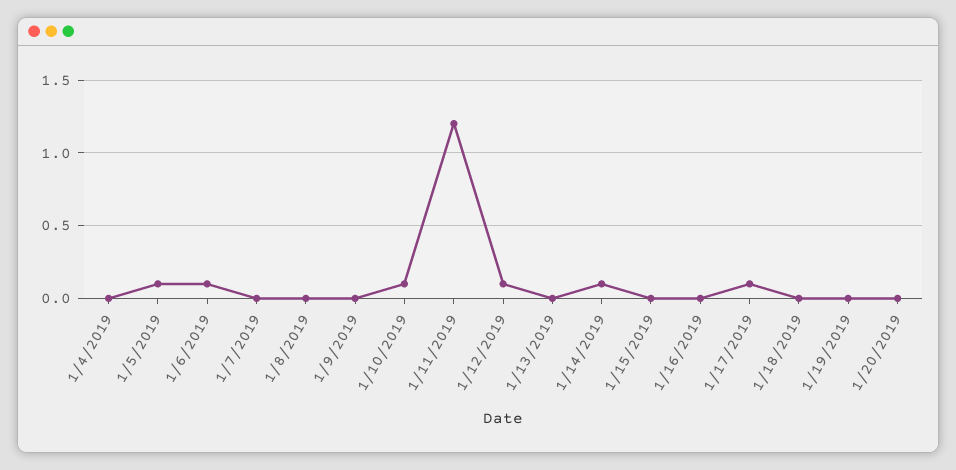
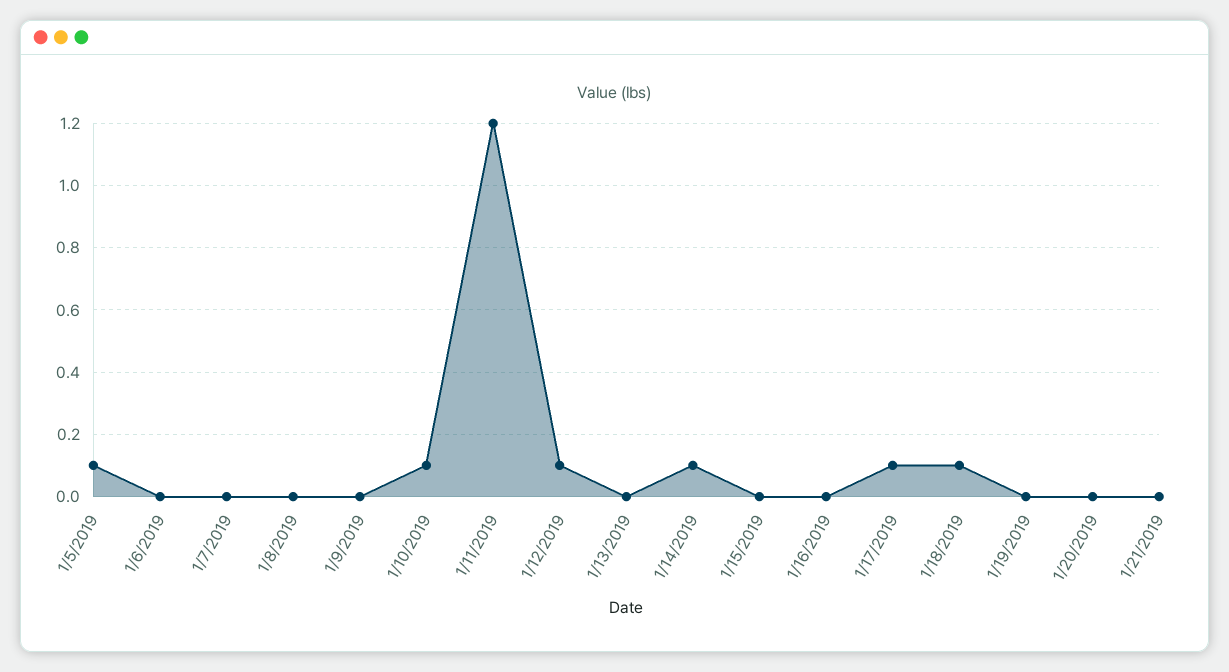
1/4/2019: 0 -> none
1/6/2019: 0.1 -> 0
1/18/2019: 0 -> 0.1
1/21/2019: none -> 0

